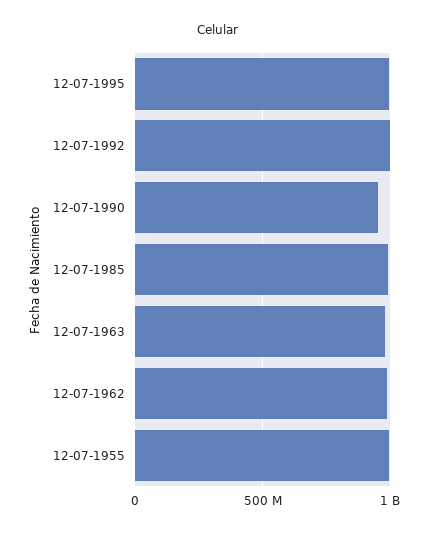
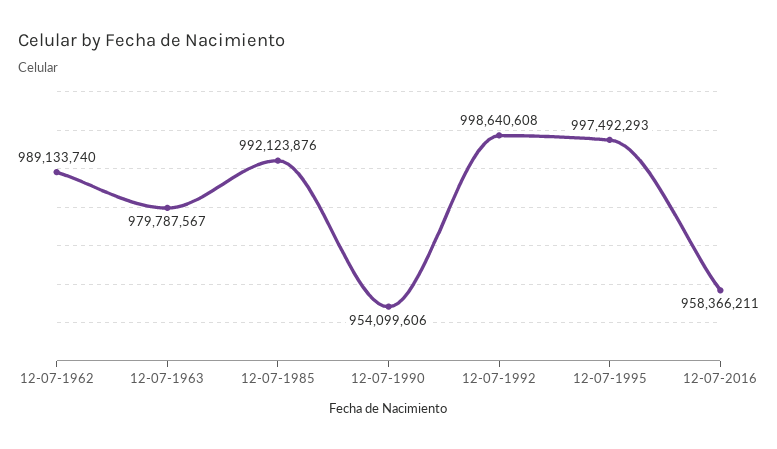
12-07-1955: 1000000000 -> none
12-07-2016: none -> 958366211

